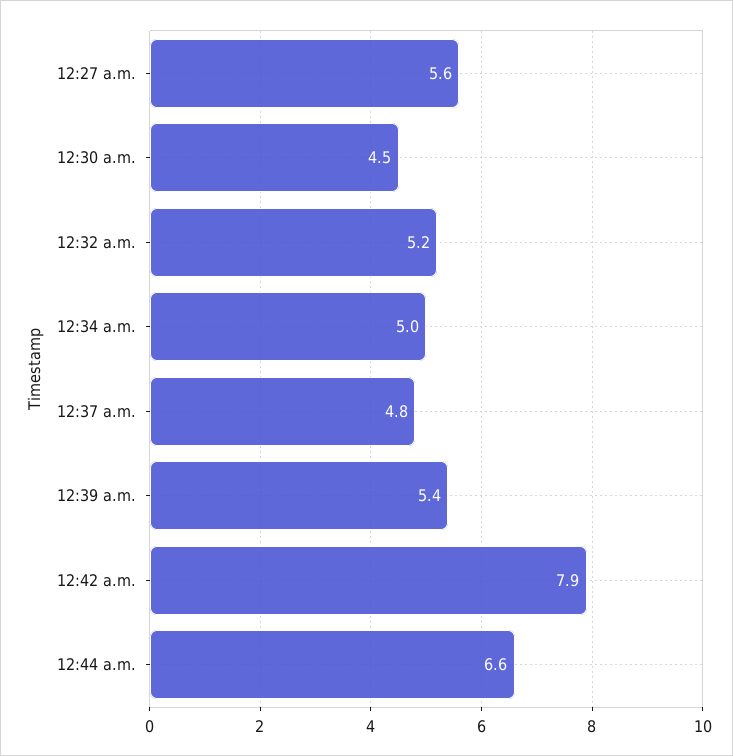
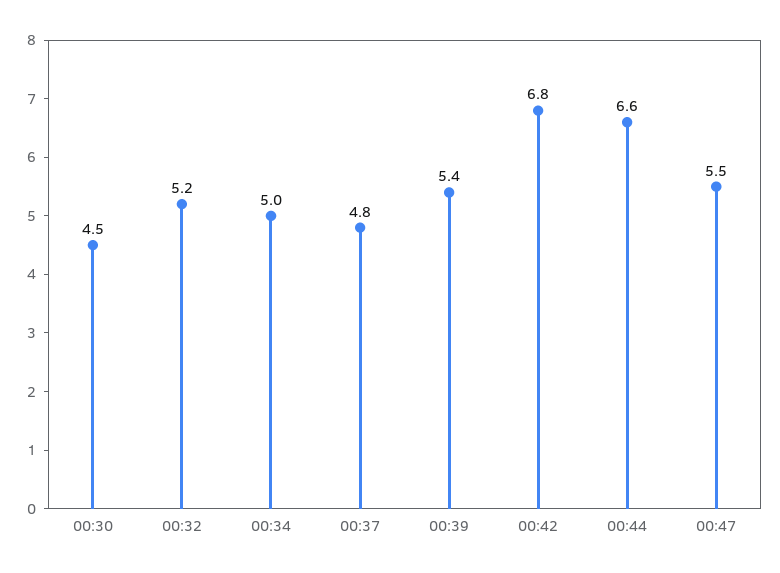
12:27 a.m.: 5.6 -> none
12:42 a.m.: 7.9 -> 6.8
00:47: none -> 5.5

